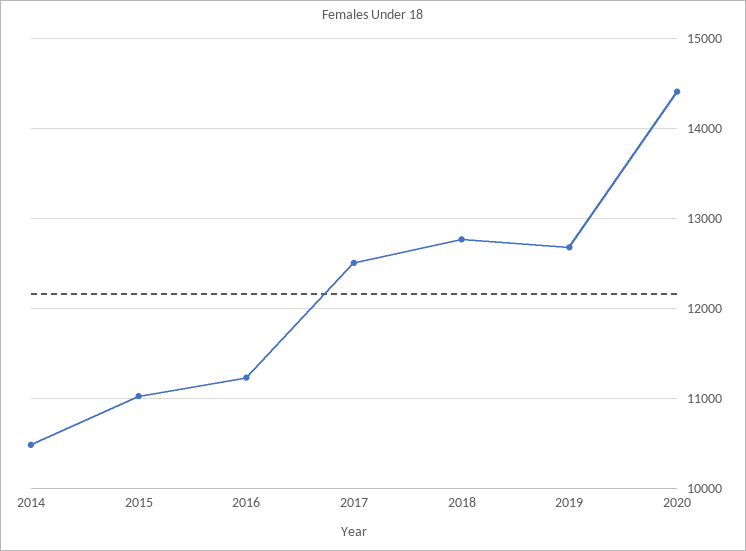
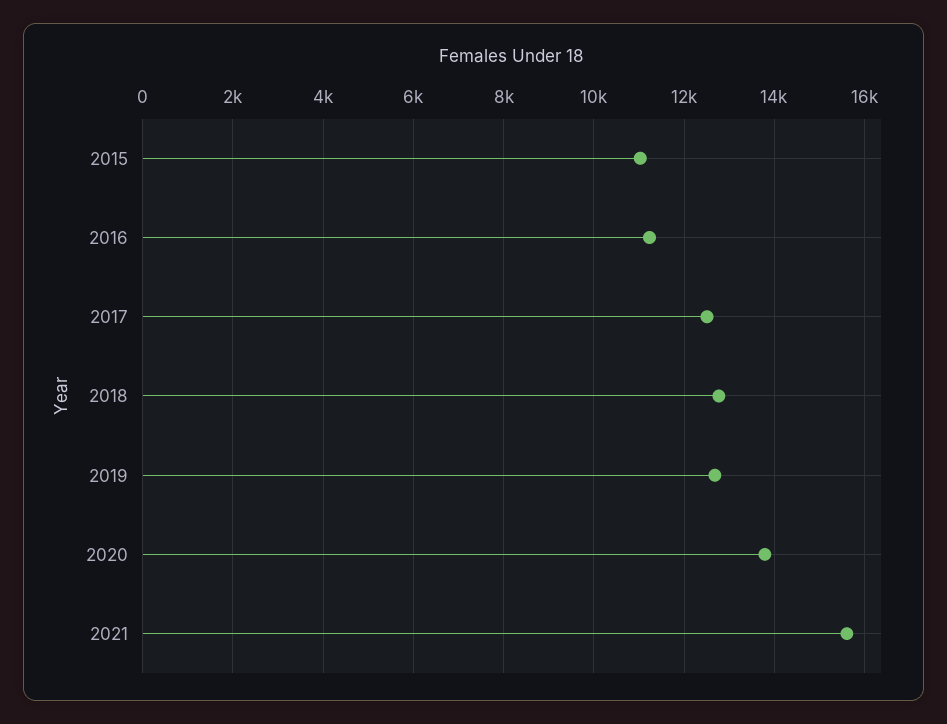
2014: 10500 -> none
2020: 14400 -> 13800
2021: none -> 15600

